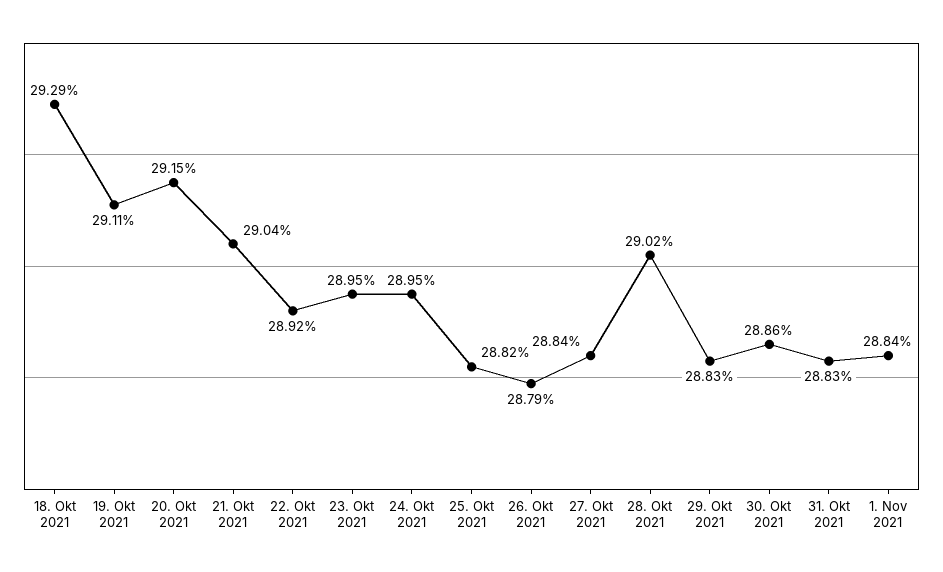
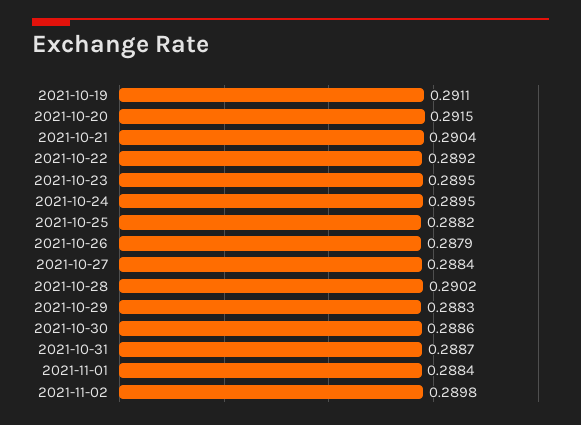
18. Okt 2021: 0.2929 -> none
31. Okt 2021: 0.2883 -> 0.2887
2021-11-02: none -> 0.2898

